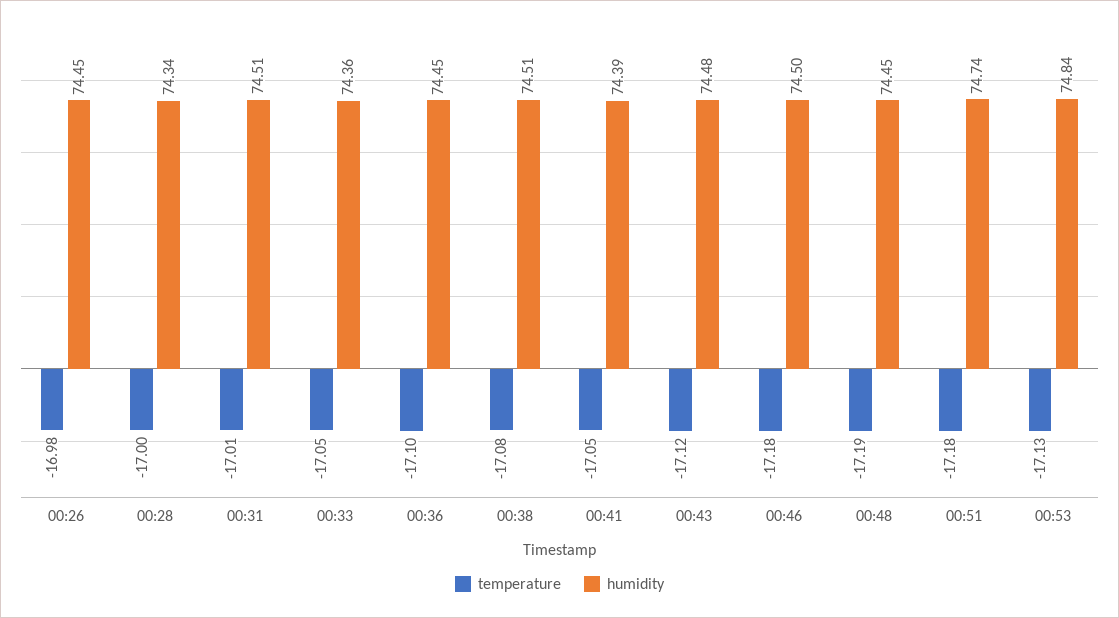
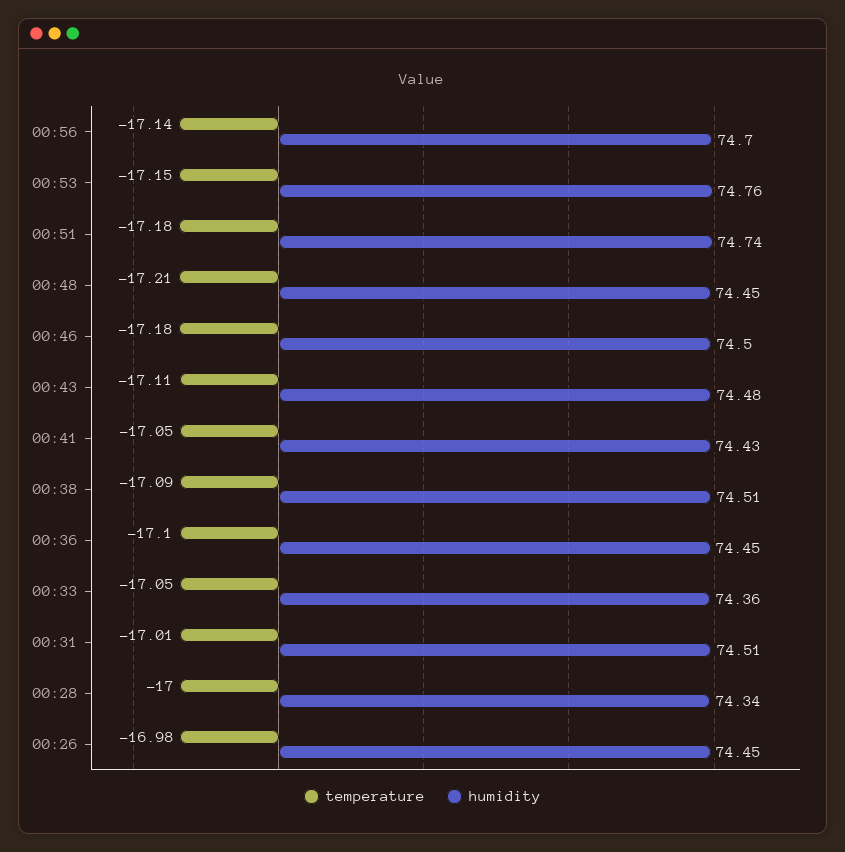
temperature, 00:38: -17.08 -> -17.09
humidity, 00:41: 74.39 -> 74.43
temperature, 00:43: -17.12 -> -17.11
temperature, 00:48: -17.19 -> -17.21
temperature, 00:53: -17.13 -> -17.15
humidity, 00:53: 74.84 -> 74.76
temperature, 00:56: none -> -17.14
humidity, 00:56: none -> 74.7

